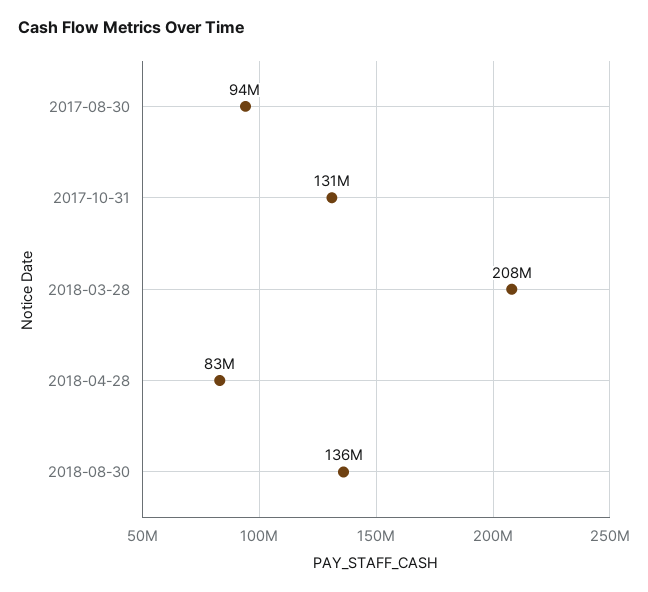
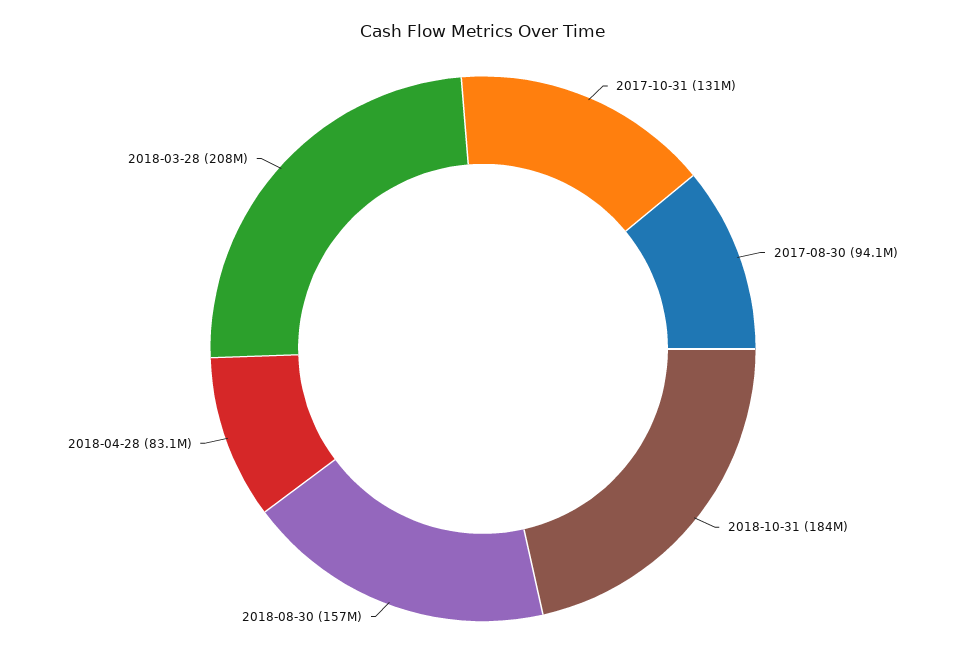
2018-08-30: 136000000 -> 157000000
2018-10-31: none -> 184000000

